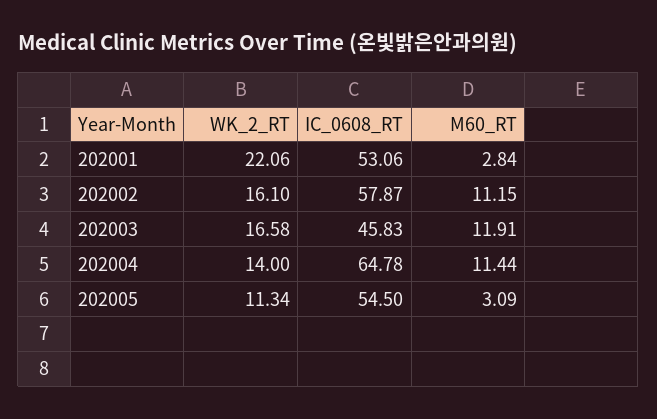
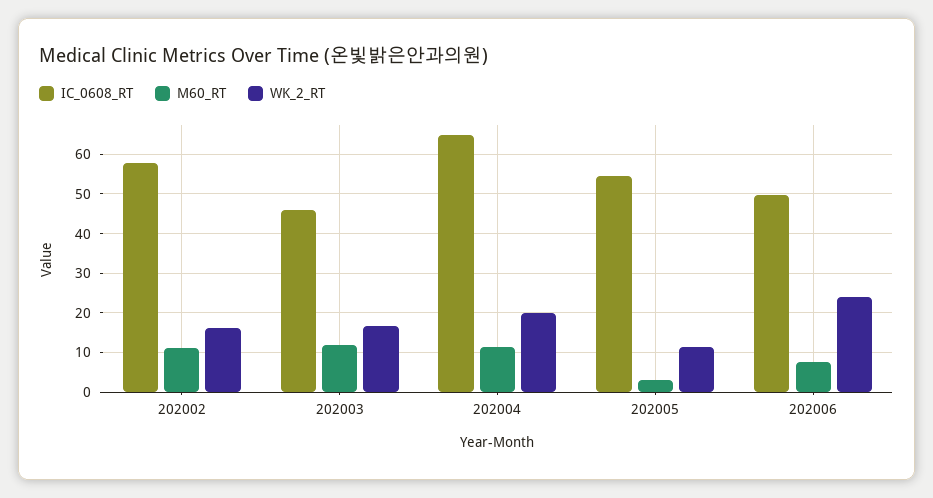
WK_2_RT, 202001: 22.06 -> none
IC_0608_RT, 202001: 53.06 -> none
M60_RT, 202001: 2.84 -> none
WK_2_RT, 202004: 14 -> 20
IC_0608_RT, 202006: none -> 50
M60_RT, 202006: none -> 8
WK_2_RT, 202006: none -> 24

